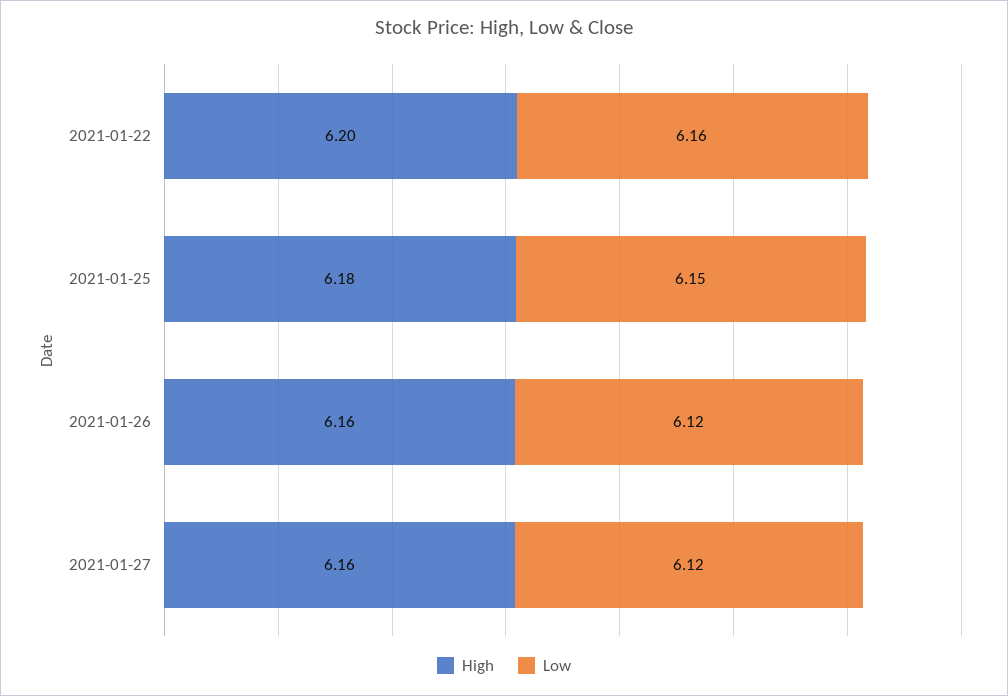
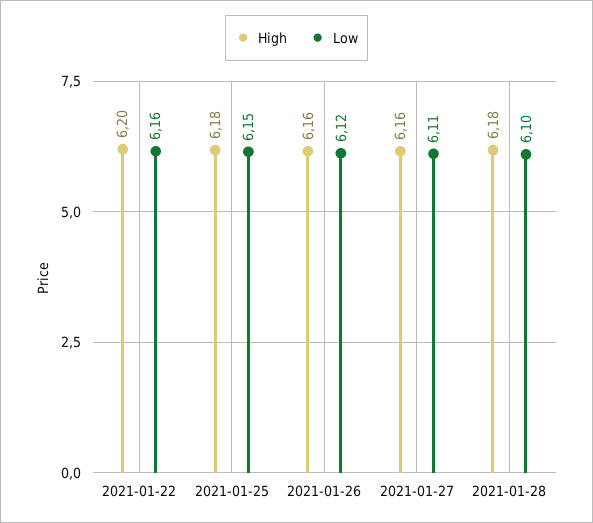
Low, 2021-01-27: 6.12 -> 6.11
High, 2021-01-28: none -> 6.18
Low, 2021-01-28: none -> 6.1

